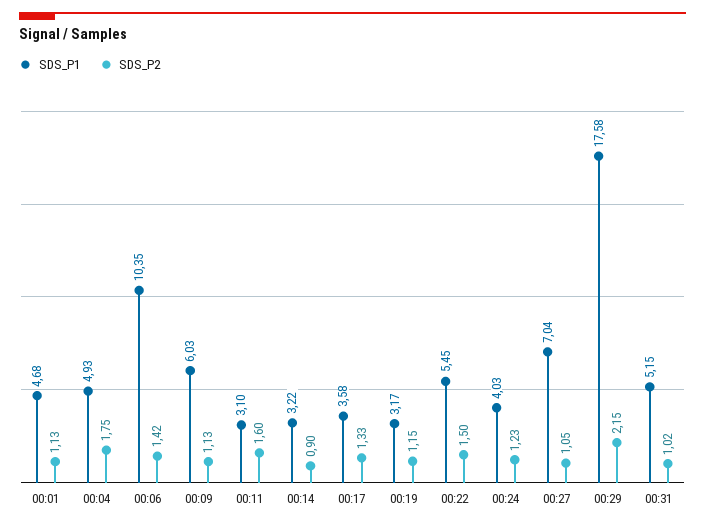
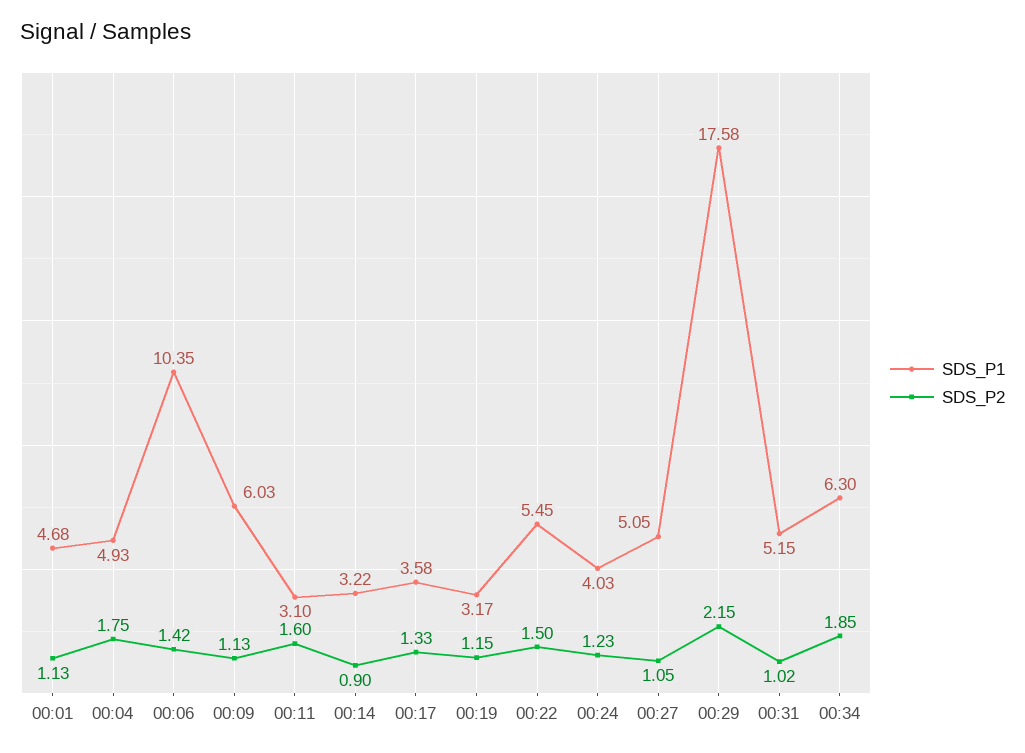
SDS_P1, 00:27: 7.04 -> 5.05
SDS_P1, 00:34: none -> 6.3
SDS_P2, 00:34: none -> 1.85

